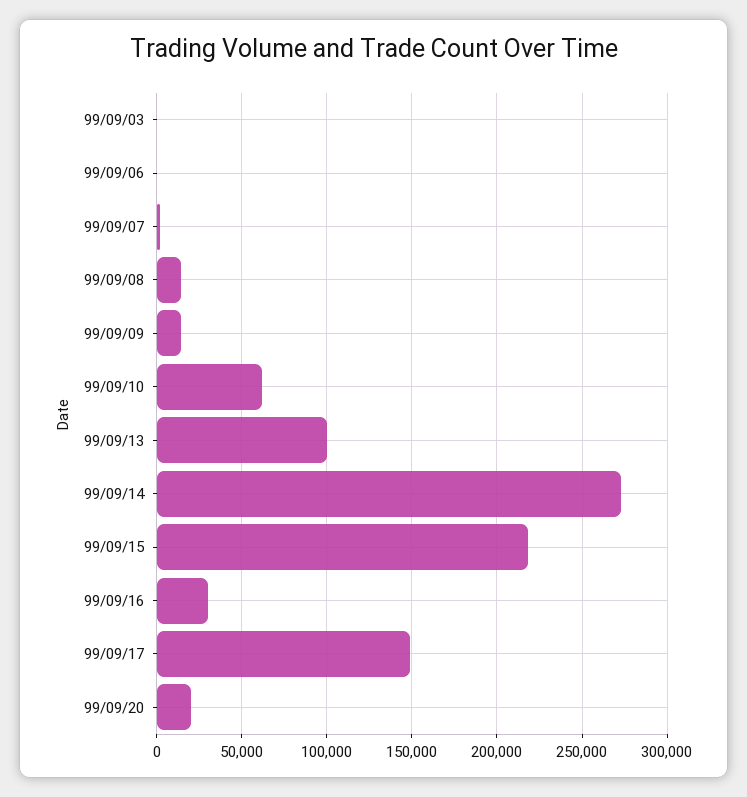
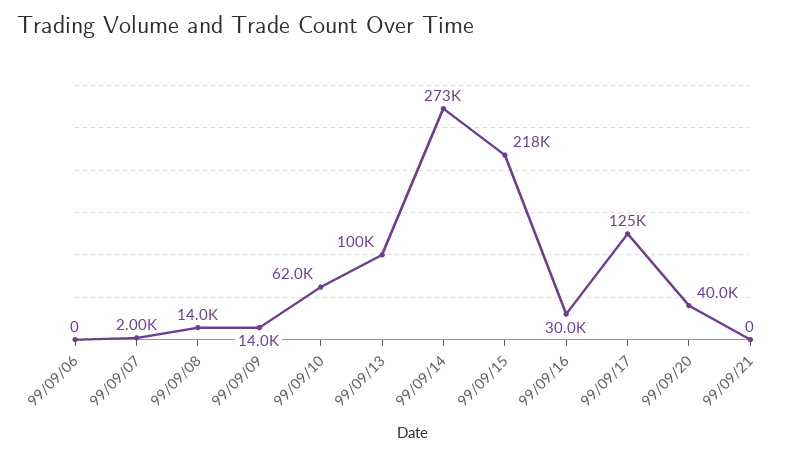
99/09/03: 0 -> none
99/09/17: 150000 -> 125000
99/09/20: 20000 -> 40000
99/09/21: none -> 0

